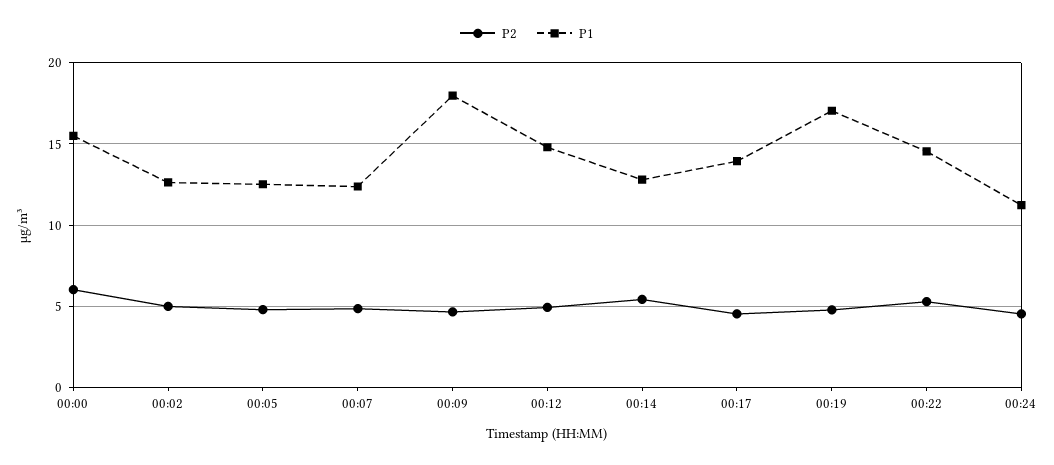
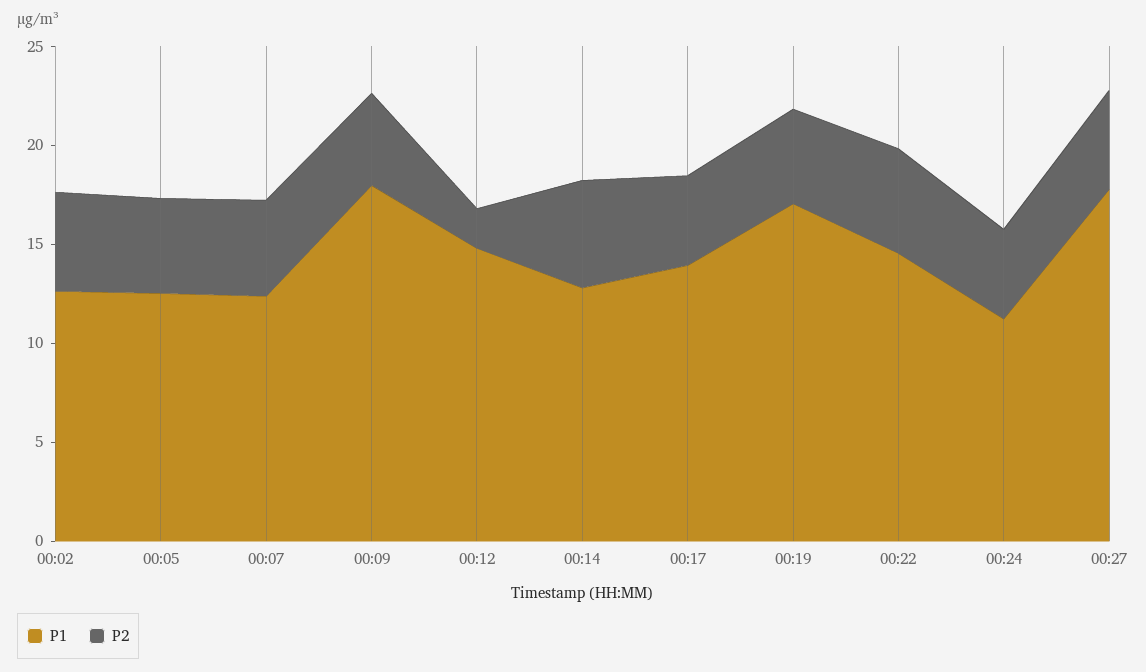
P2, 00:00: 6 -> none
P1, 00:00: 15.5 -> none
P2, 00:12: 5 -> 2
P1, 00:27: none -> 18
P2, 00:27: none -> 5

